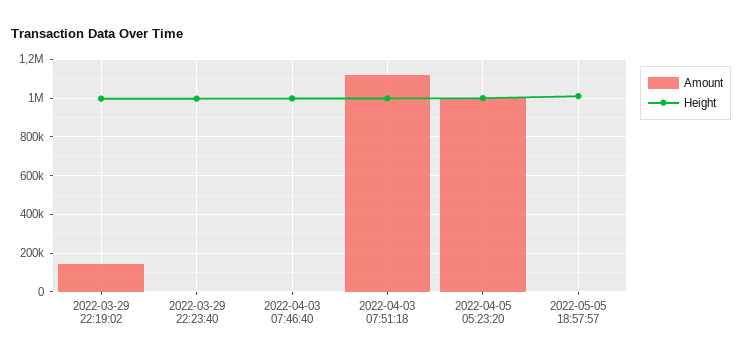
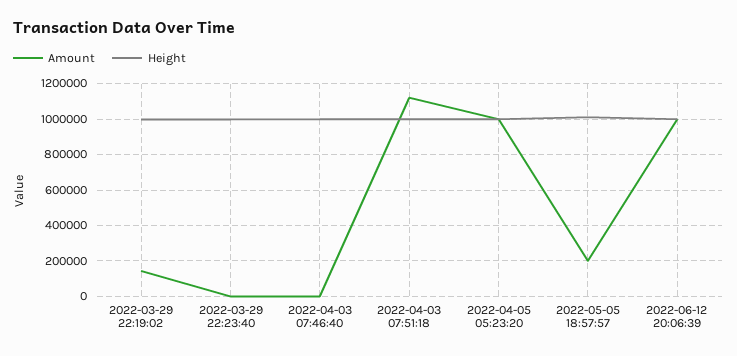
Amount, 2022-05-05 18:57:57: 0 -> 200000
Amount, 2022-06-12 20:06:39: none -> 1000000
Height, 2022-06-12 20:06:39: none -> 1000000

